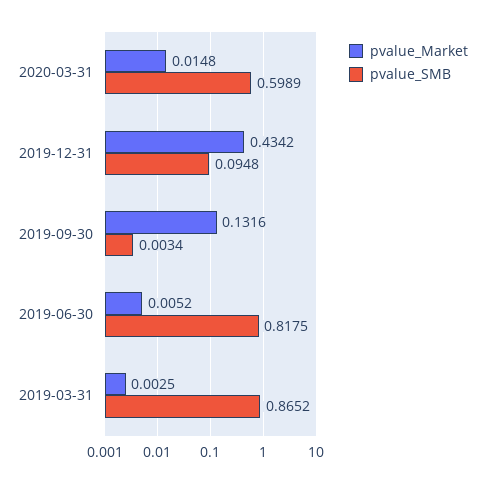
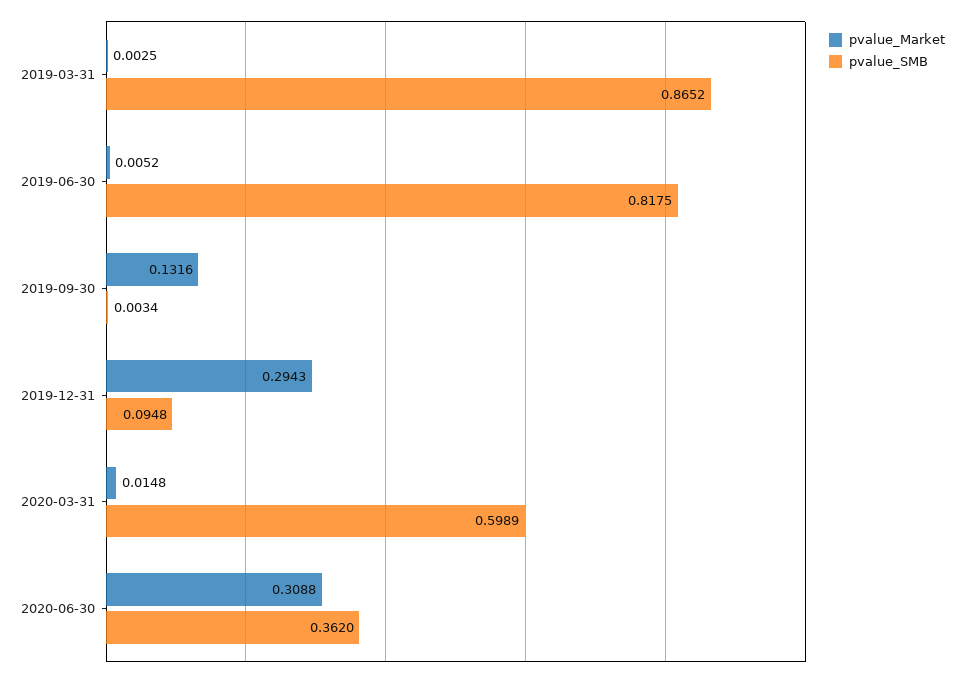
pvalue_Market, 2019-12-31: 0.4342 -> 0.2943
pvalue_Market, 2020-06-30: none -> 0.3088
pvalue_SMB, 2020-06-30: none -> 0.362

